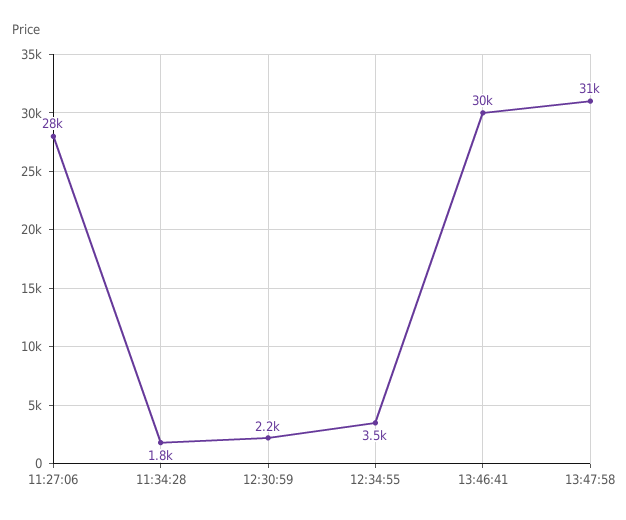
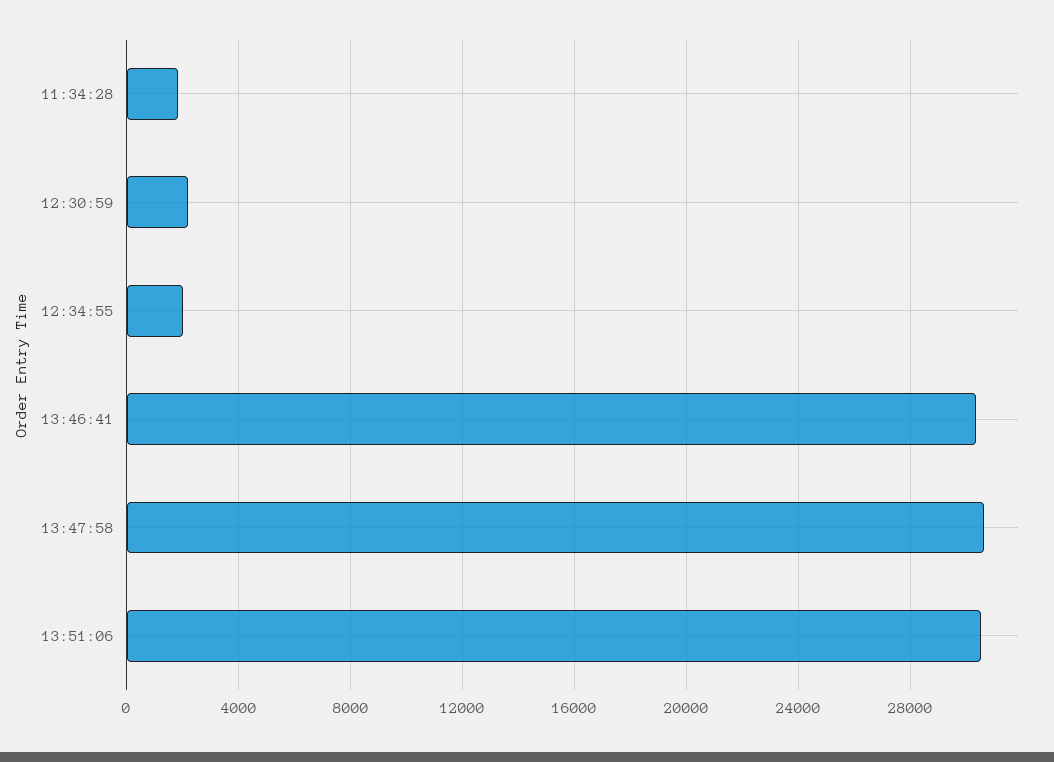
11:27:06: 28000 -> none
12:34:55: 3500 -> 2000
13:51:06: none -> 30500

